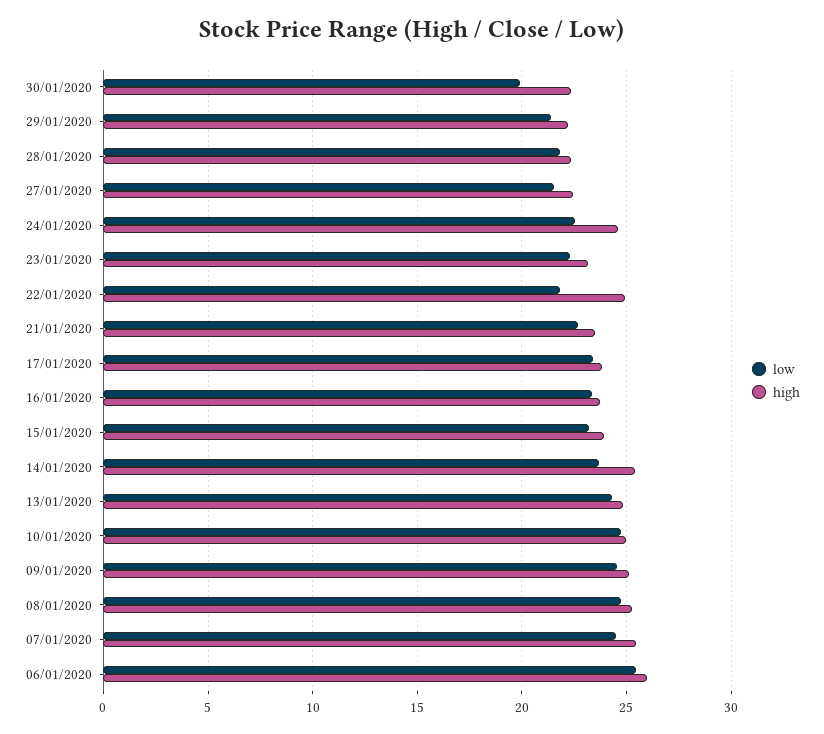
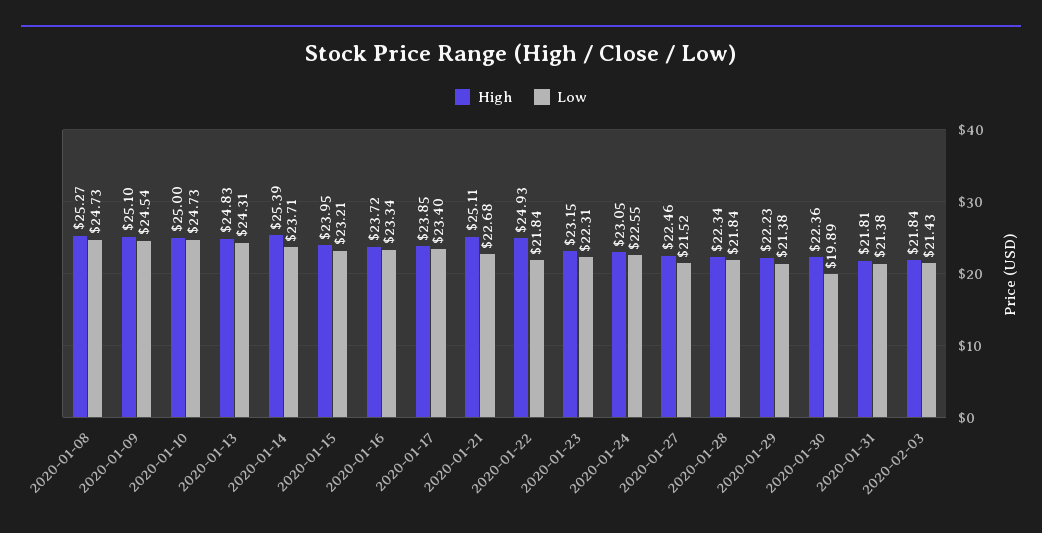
high, 24/01/2020: 24.5 -> 23.05
high, 21/01/2020: 23.5 -> 25.11
low, 07/01/2020: 24.5 -> none
high, 07/01/2020: 25.5 -> none
low, 06/01/2020: 25.5 -> none
high, 06/01/2020: 26 -> none
high, 2020-01-31: none -> 21.81
low, 2020-01-31: none -> 21.38
high, 2020-02-03: none -> 21.84
low, 2020-02-03: none -> 21.43

